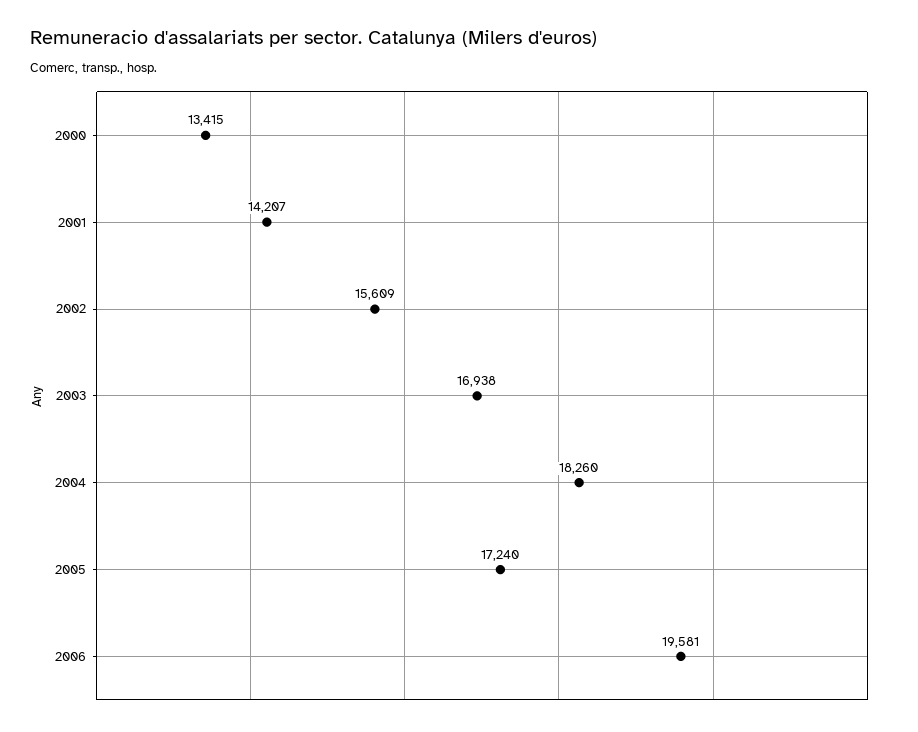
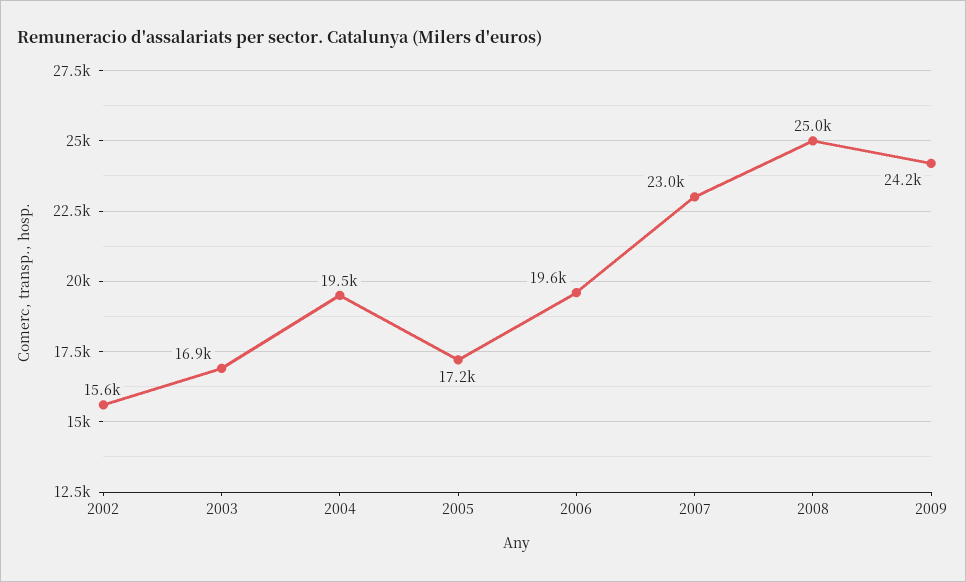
2000: 13415 -> none
2001: 14207 -> none
2004: 18260 -> 19500
2007: none -> 23000
2008: none -> 25000
2009: none -> 24200

